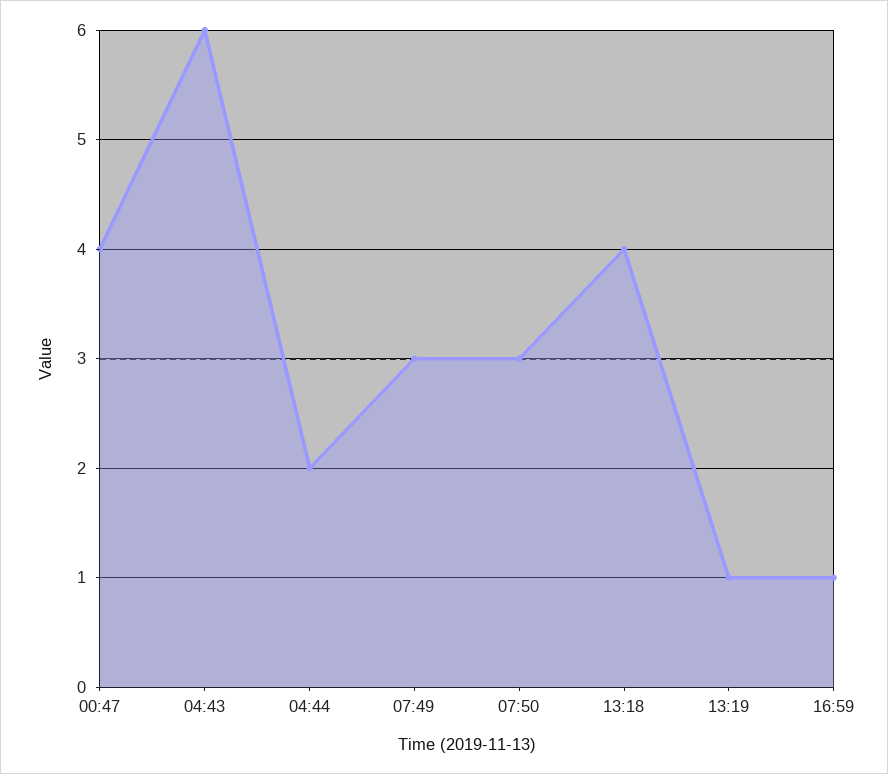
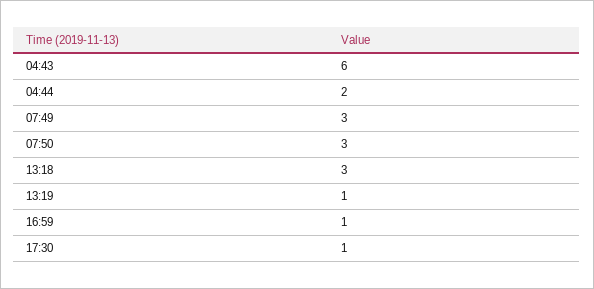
00:47: 4 -> none
13:18: 4 -> 3
17:30: none -> 1

